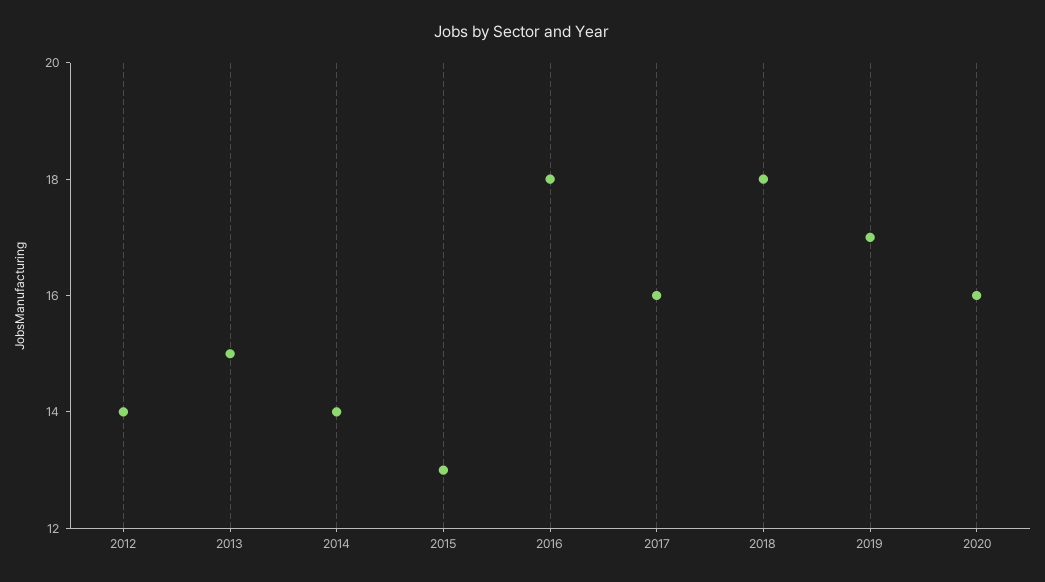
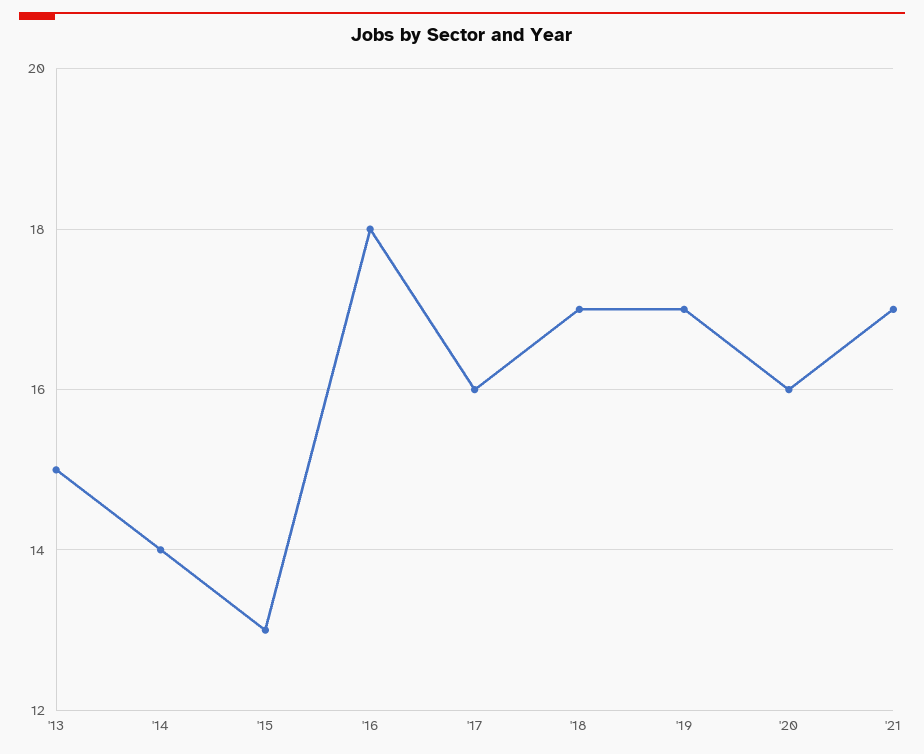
2012: 14 -> none
2018: 18 -> 17
'21: none -> 17

